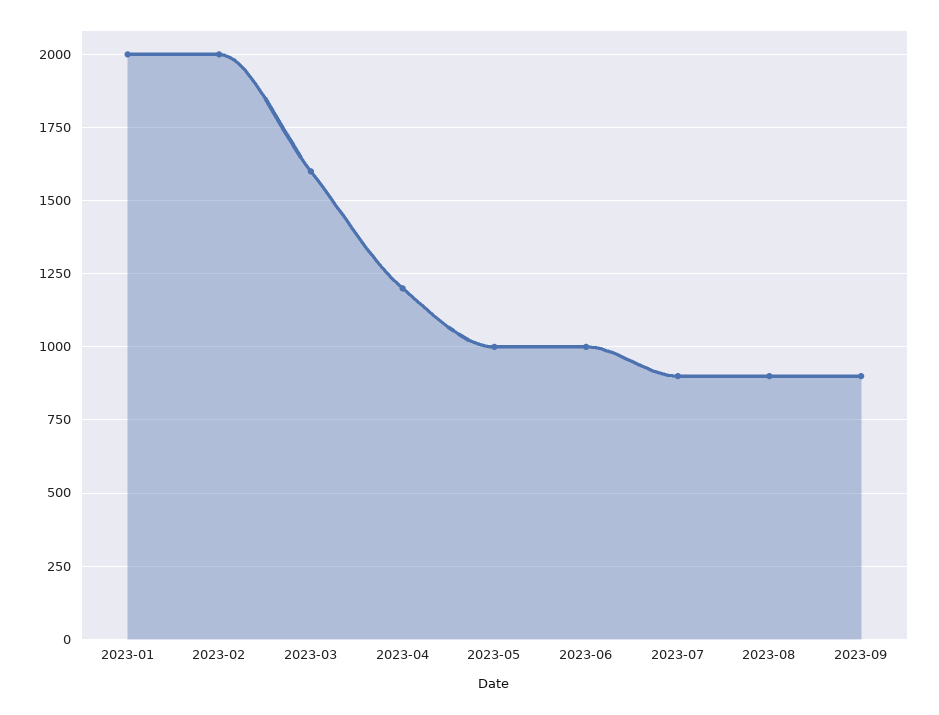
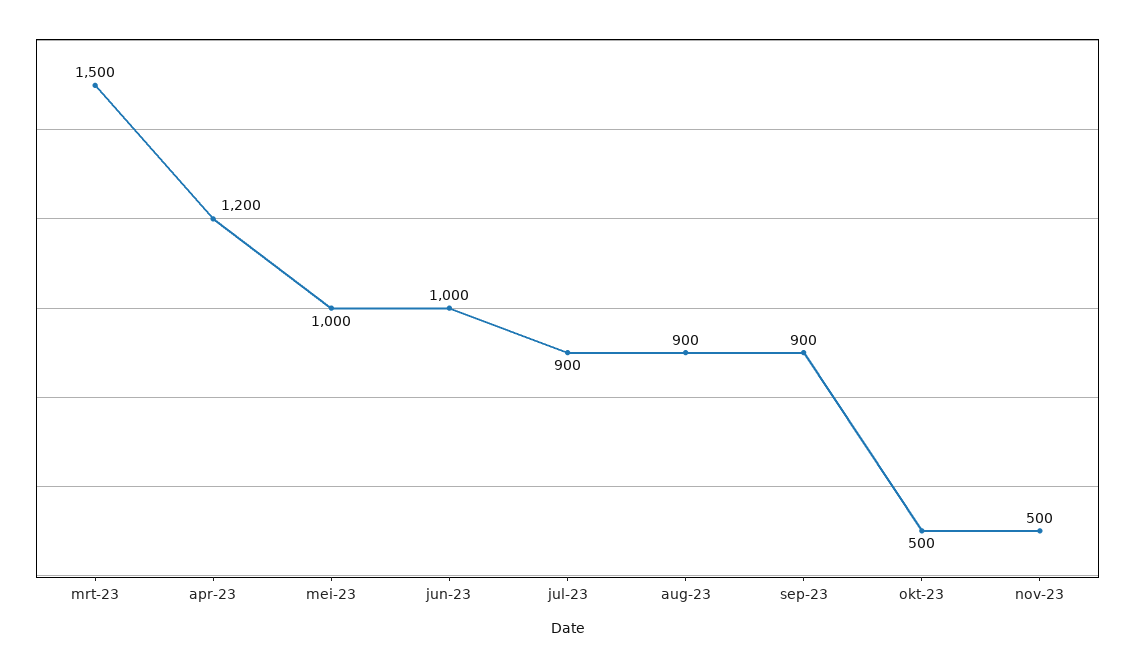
2023-01: 2000 -> none
2023-02: 2000 -> none
2023-03: 1600 -> 1500
okt-23: none -> 500
nov-23: none -> 500

